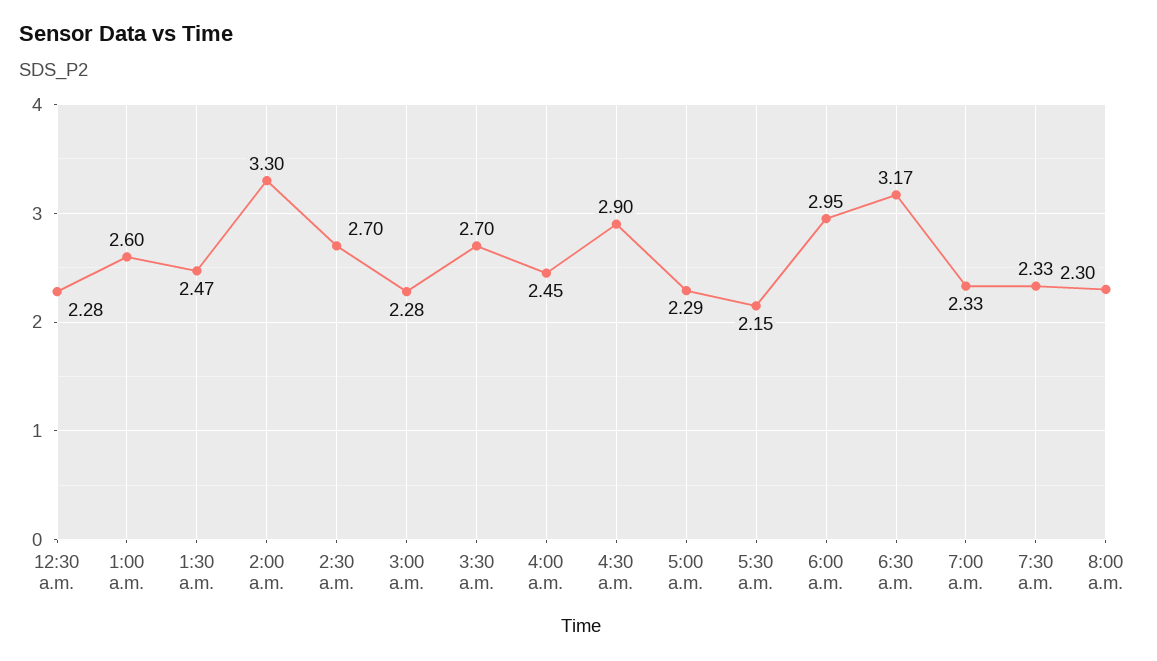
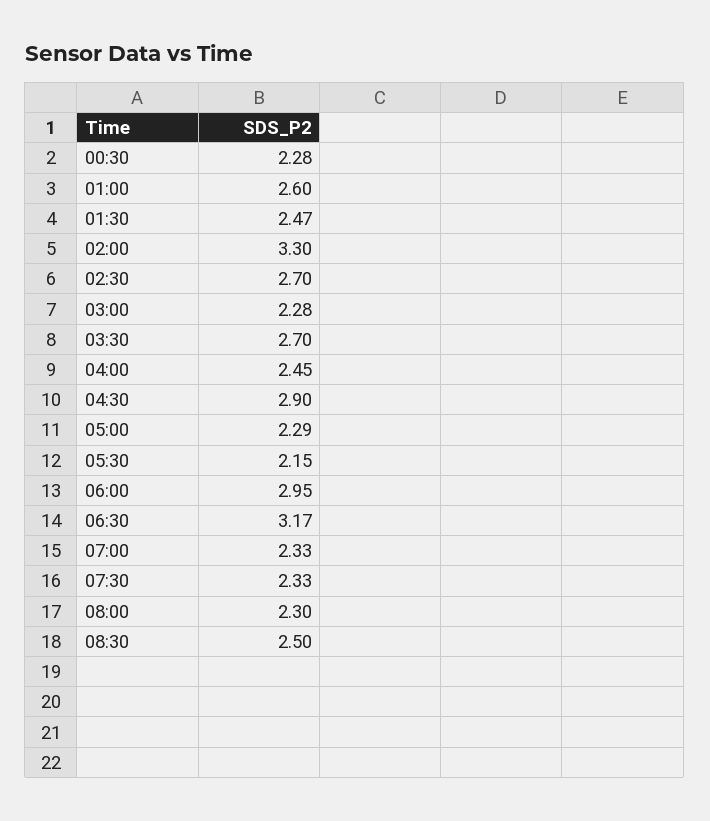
08:30: none -> 2.5

